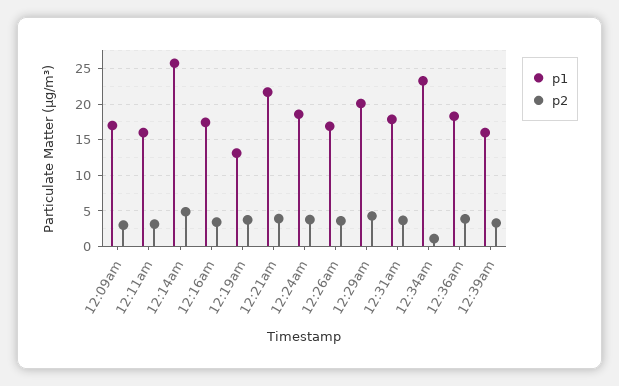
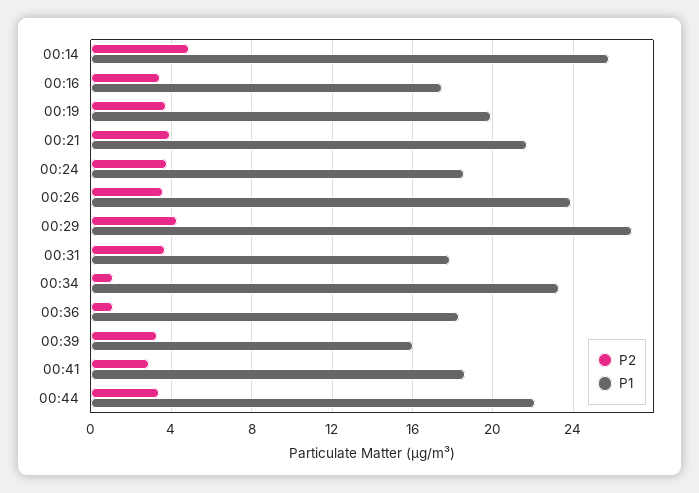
p1, 12:09am: 17 -> none
p2, 12:09am: 3 -> none
p1, 12:11am: 16 -> none
p2, 12:11am: 3 -> none
p1, 12:19am: 13 -> 20
p1, 12:26am: 17 -> 24
p1, 12:29am: 20 -> 27
p2, 12:36am: 4 -> 1
p2, 00:41: none -> 3
p1, 00:41: none -> 18.5
p2, 00:44: none -> 3.5
p1, 00:44: none -> 22

